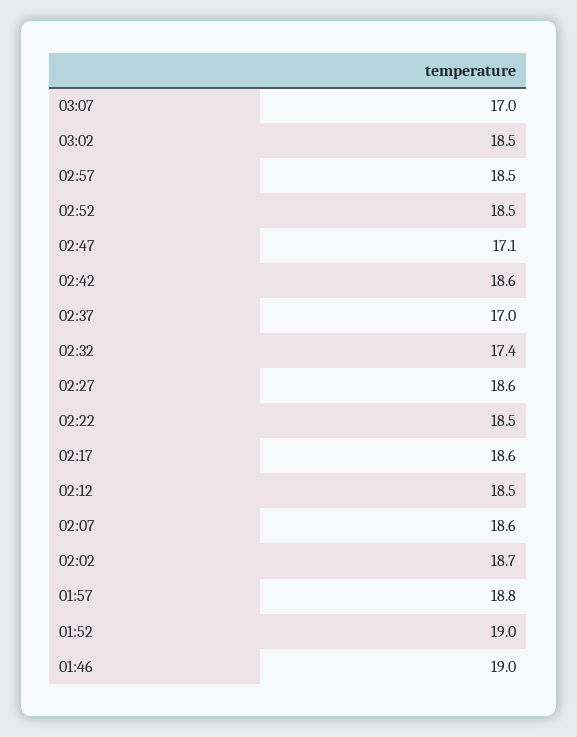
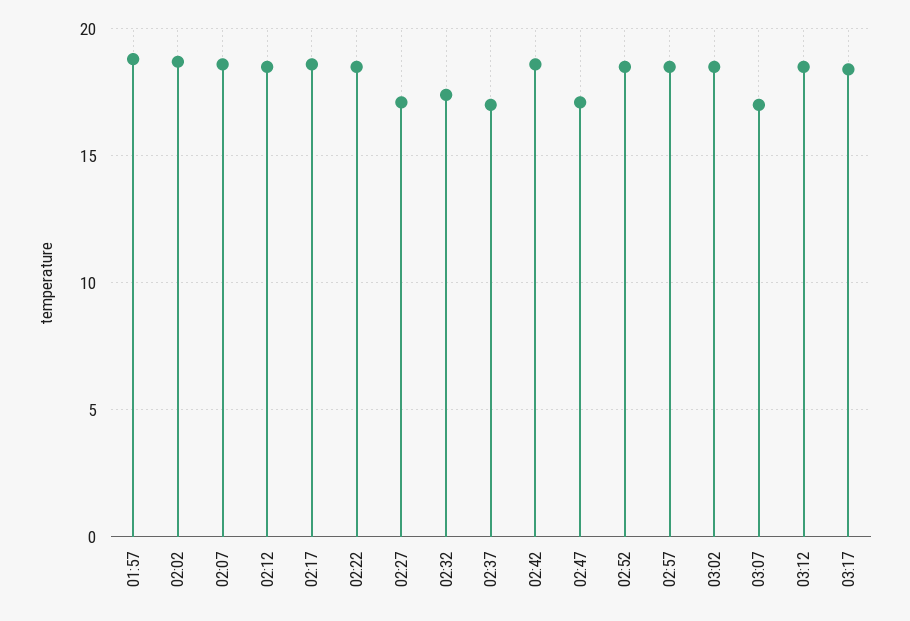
02:27: 18.6 -> 17
01:52: 19 -> none
01:46: 19 -> none
03:12: none -> 18.5
03:17: none -> 18.5

